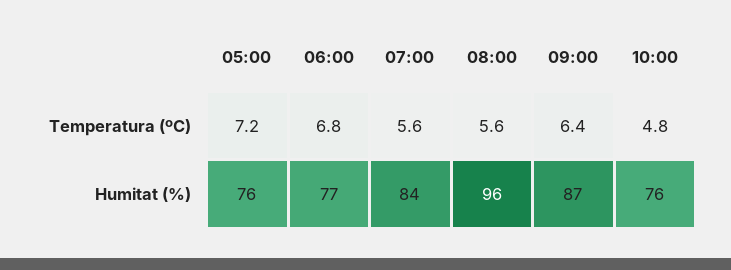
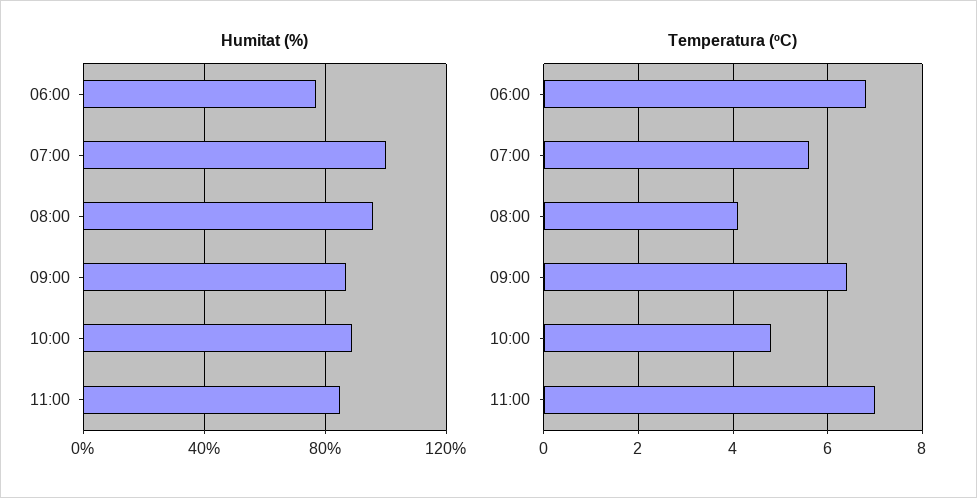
Temperatura (ºC), 05:00: 7.2 -> none
Temperatura (ºC), 08:00: 5.6 -> 4
Humitat (%), 05:00: 76 -> none
Humitat (%), 07:00: 84 -> 100
Humitat (%), 10:00: 76 -> 90
Humitat (%), 11:00: none -> 85
Temperatura (ºC), 11:00: none -> 7

